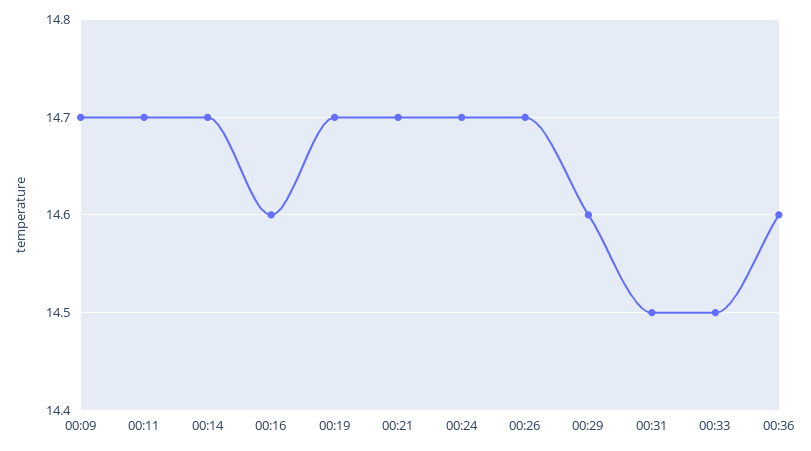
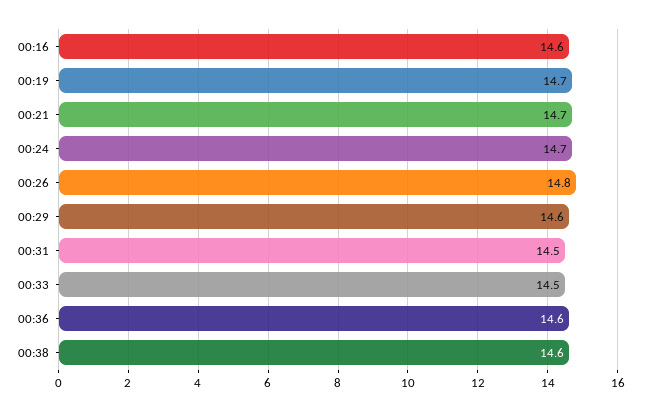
00:09: 14.7 -> none
00:11: 14.7 -> none
00:14: 14.7 -> none
00:26: 14.7 -> 14.8
00:38: none -> 14.6

